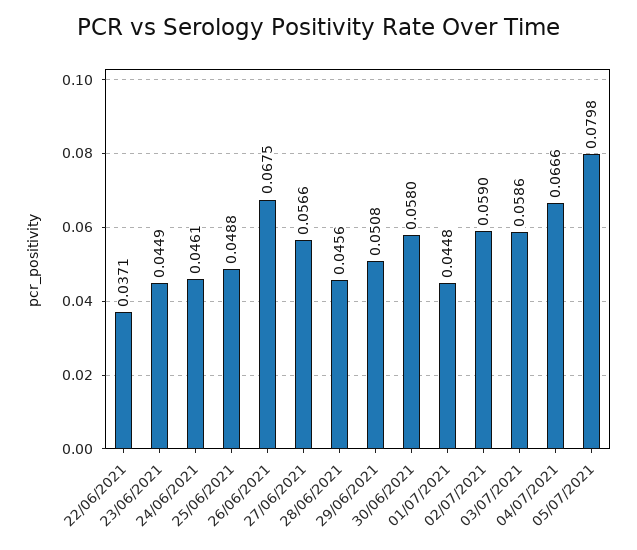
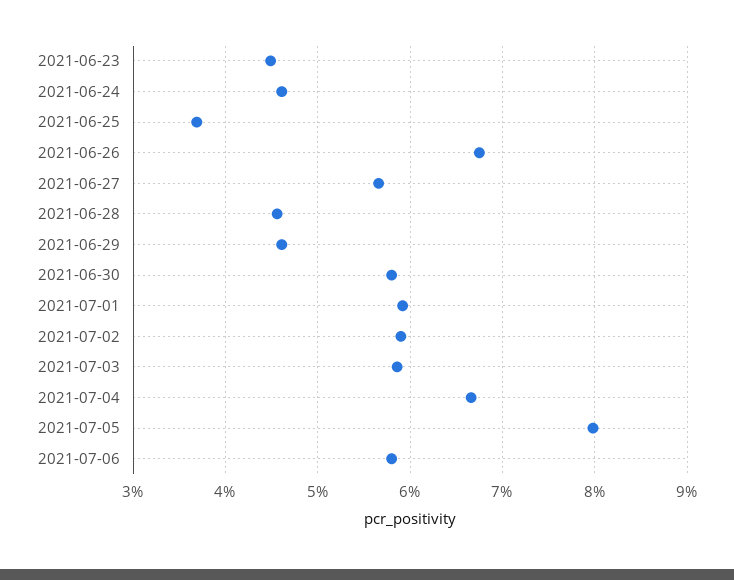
22/06/2021: 0.0371 -> none
25/06/2021: 0.0488 -> 0.037
29/06/2021: 0.0508 -> 0.046
01/07/2021: 0.0448 -> 0.059
2021-07-06: none -> 0.058

